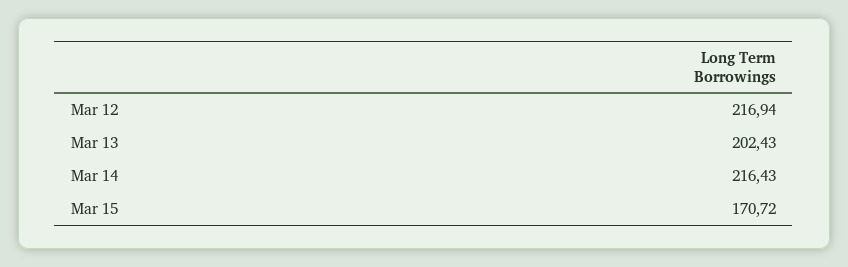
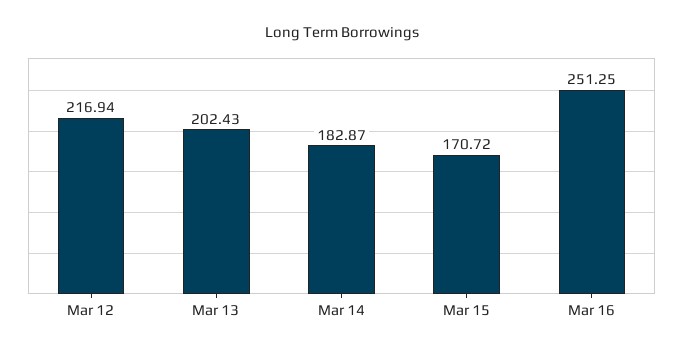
Mar 14: 216.43 -> 182.87
Mar 16: none -> 251.25

